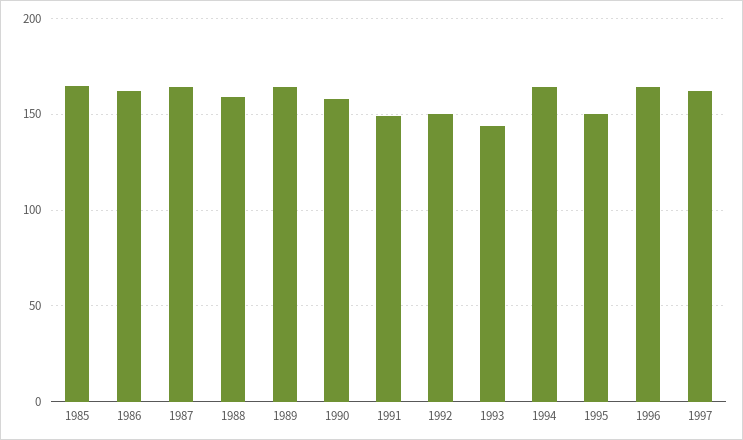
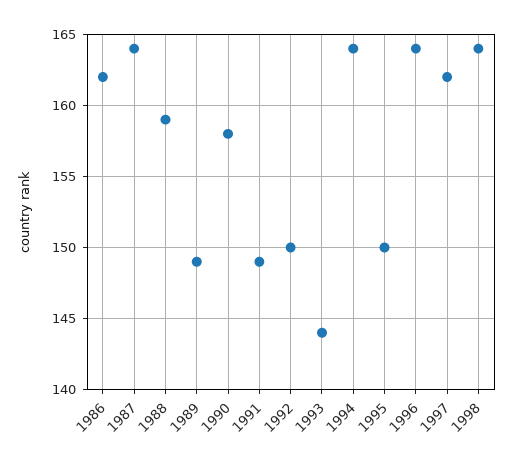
1985: 165 -> none
1989: 165 -> 149
1998: none -> 164

